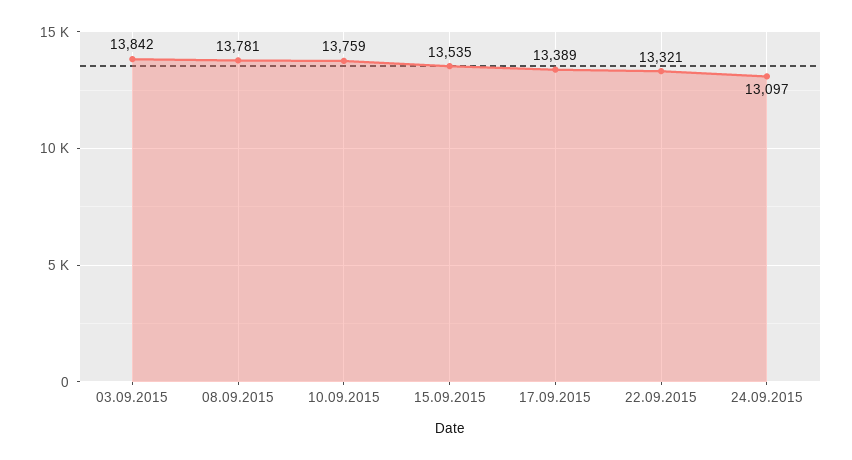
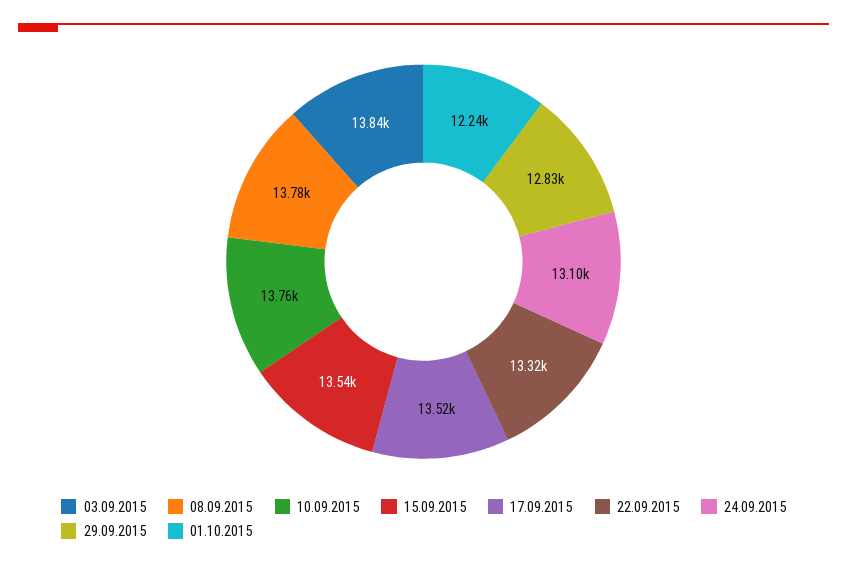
17.09.2015: 13389 -> 13520
29.09.2015: none -> 12830
01.10.2015: none -> 12240

